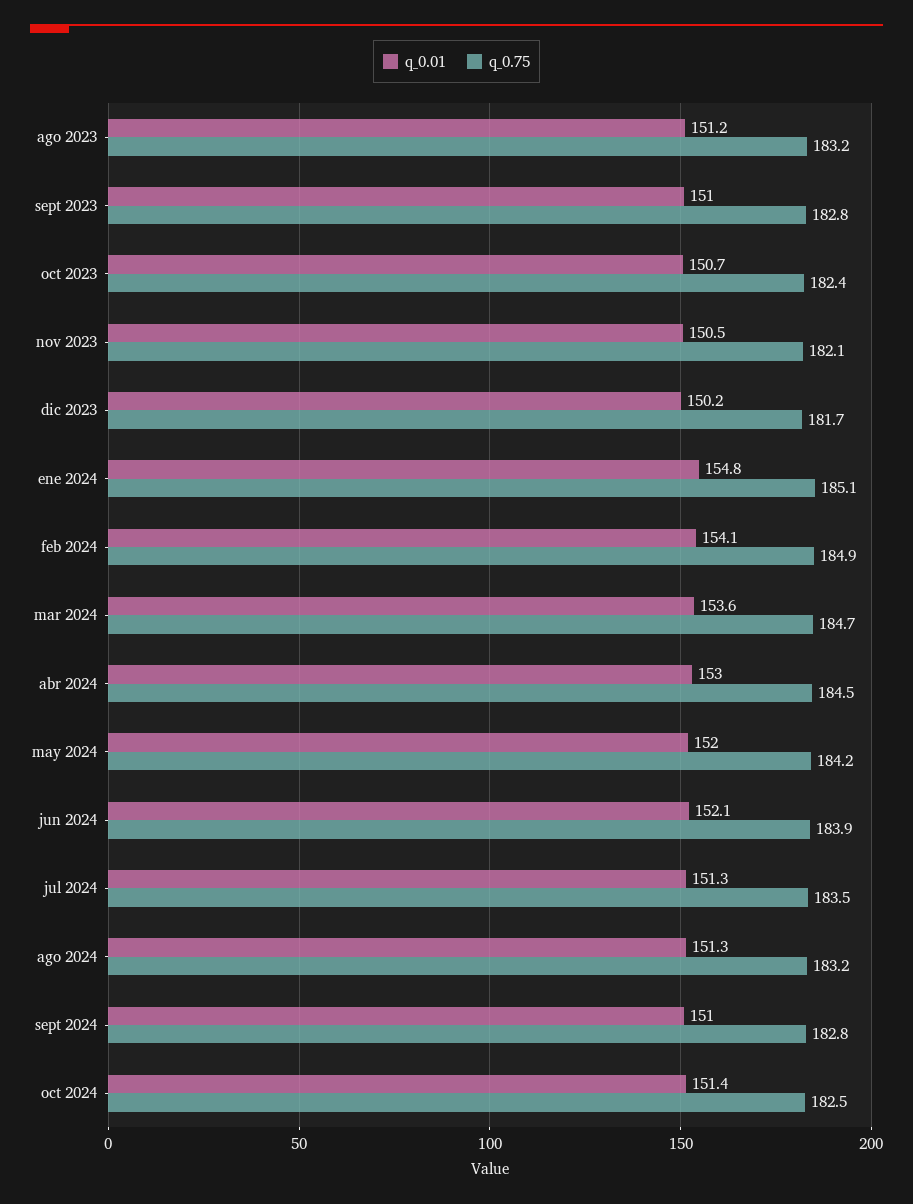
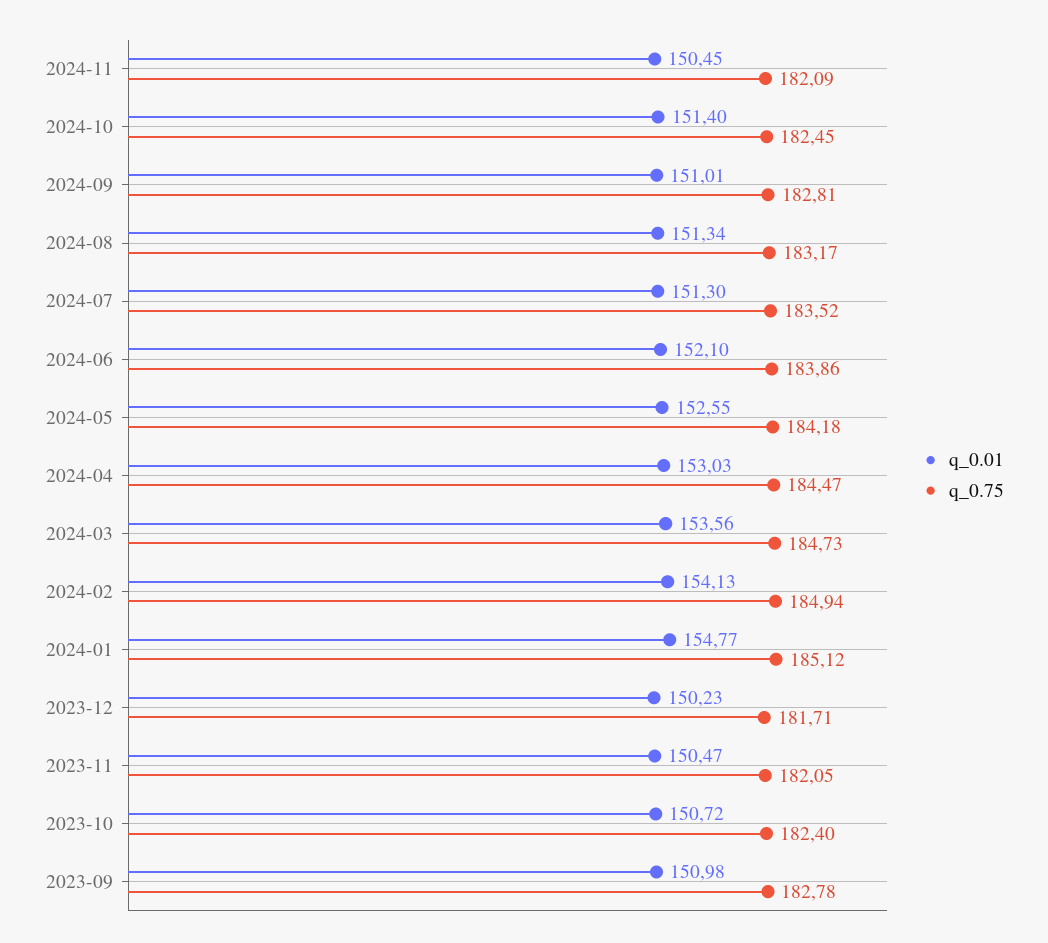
q_0.01, ago 2023: 151.2 -> none
q_0.75, ago 2023: 183.2 -> none
q_0.01, may 2024: 152 -> 152.55
q_0.01, 2024-11: none -> 150.45
q_0.75, 2024-11: none -> 182.09

